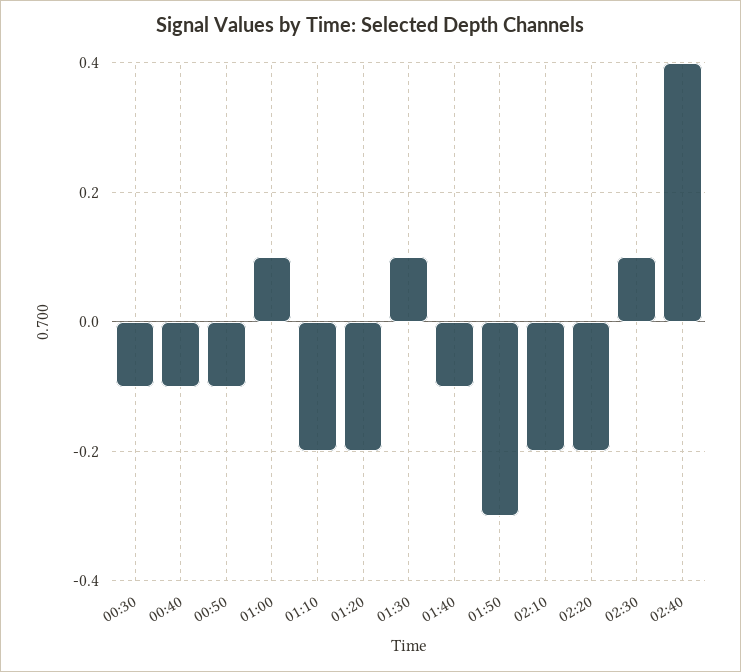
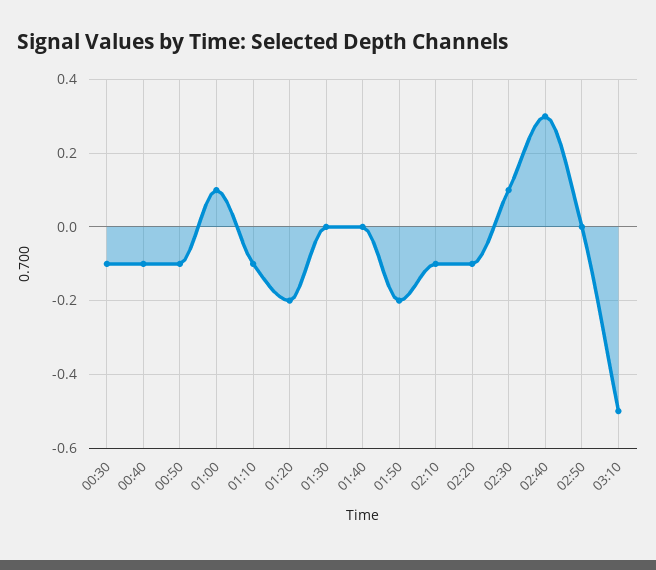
01:10: -0.2 -> -0.1
01:30: 0.1 -> 0
01:40: -0.1 -> 0
01:50: -0.3 -> -0.2
02:10: -0.2 -> -0.1
02:20: -0.2 -> -0.1
02:40: 0.4 -> 0.3
02:50: none -> 0
03:10: none -> -0.5

